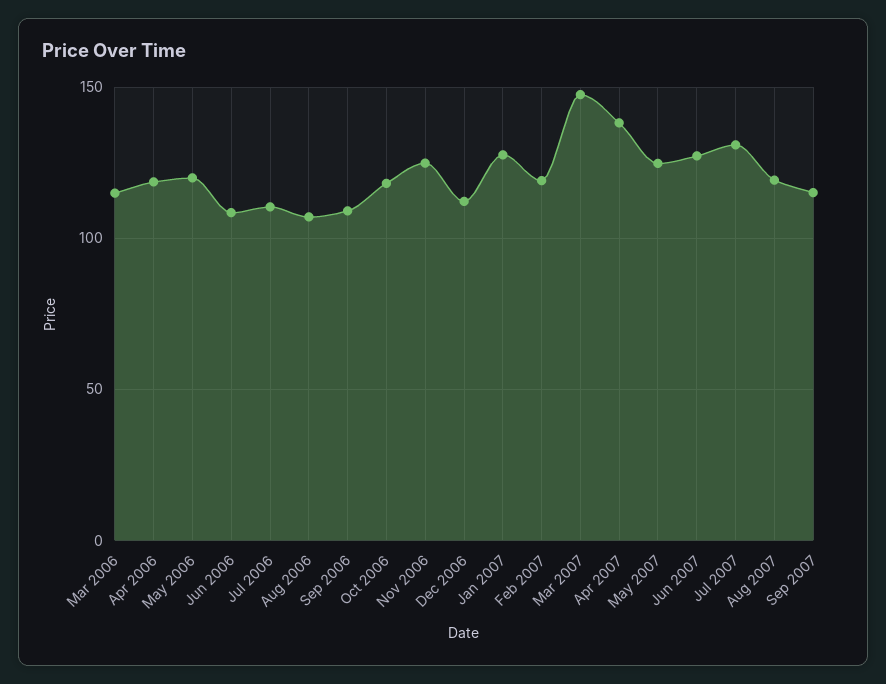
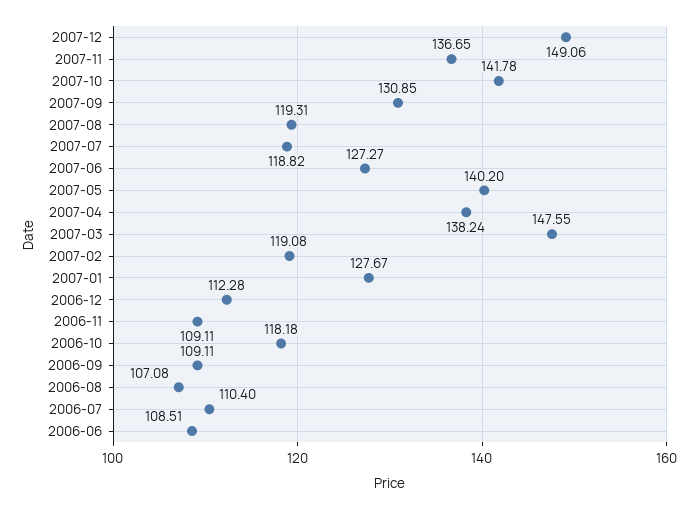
Mar 2006: 115 -> none
Apr 2006: 120 -> none
May 2006: 120 -> none
Nov 2006: 125 -> 109.11
May 2007: 125 -> 140.2
Jul 2007: 130 -> 118.82
Sep 2007: 115 -> 130.85
2007-12: none -> 149.06
2007-11: none -> 136.65
2007-10: none -> 141.78

